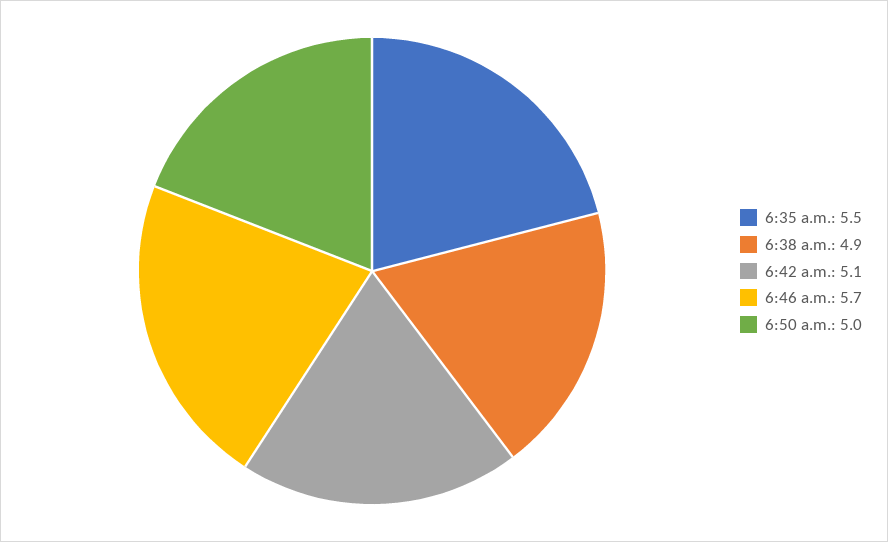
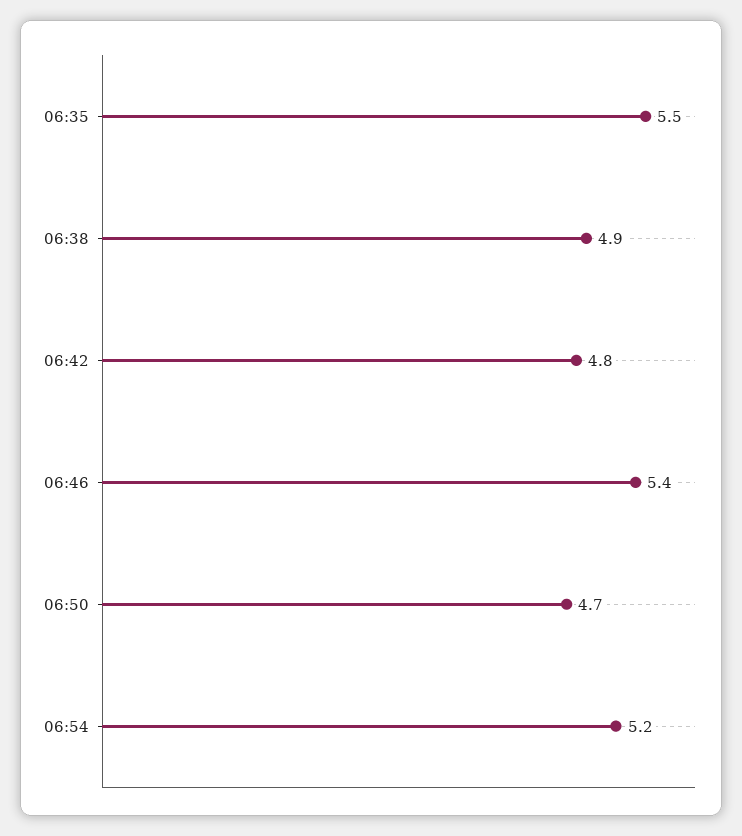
6:42 a.m.: 5.1 -> 4.8
6:46 a.m.: 5.7 -> 5.4
6:50 a.m.: 5 -> 4.7
06:54: none -> 5.2

